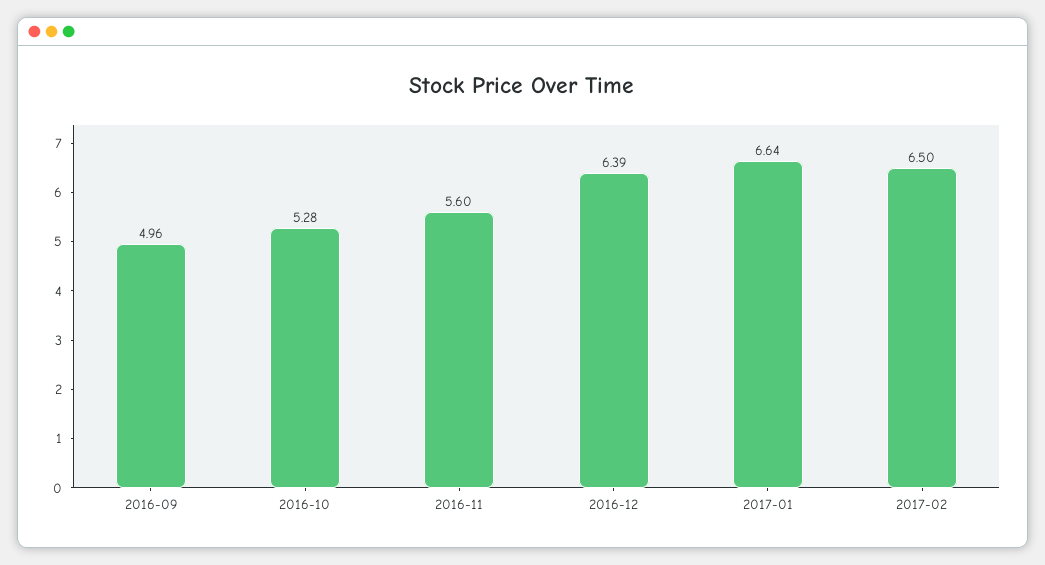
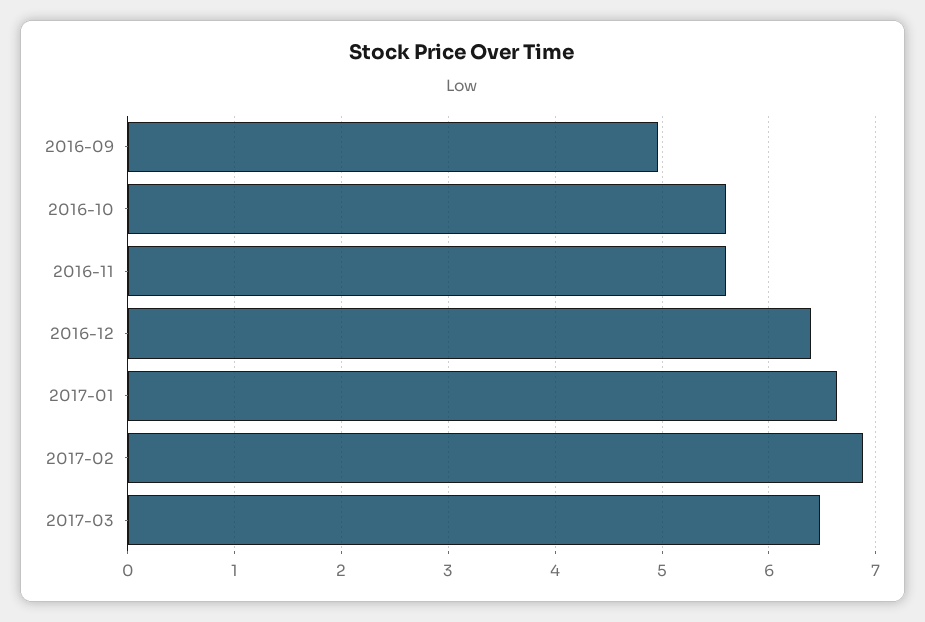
2016-10: 5.28 -> 5.6
2017-02: 6.5 -> 6.9
2017-03: none -> 6.5

